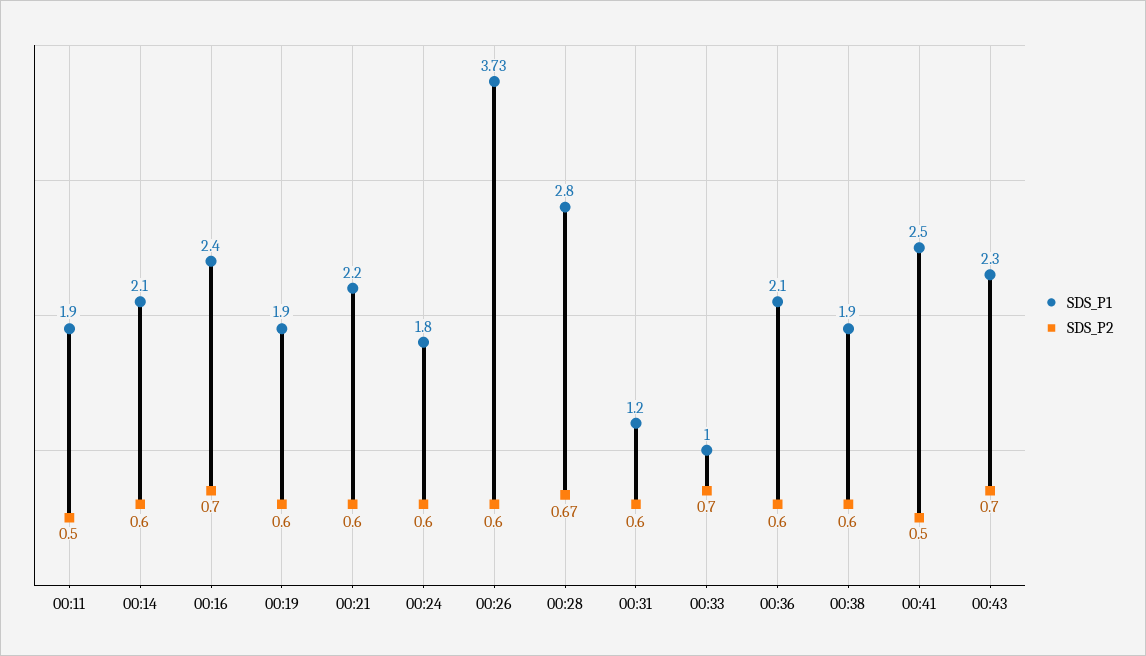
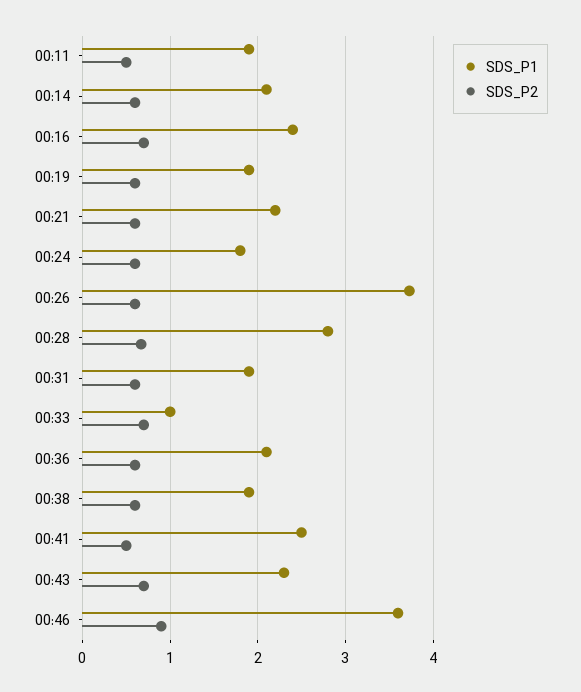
SDS_P1, 00:31: 1.2 -> 1.9
SDS_P1, 00:46: none -> 3.6
SDS_P2, 00:46: none -> 0.9

